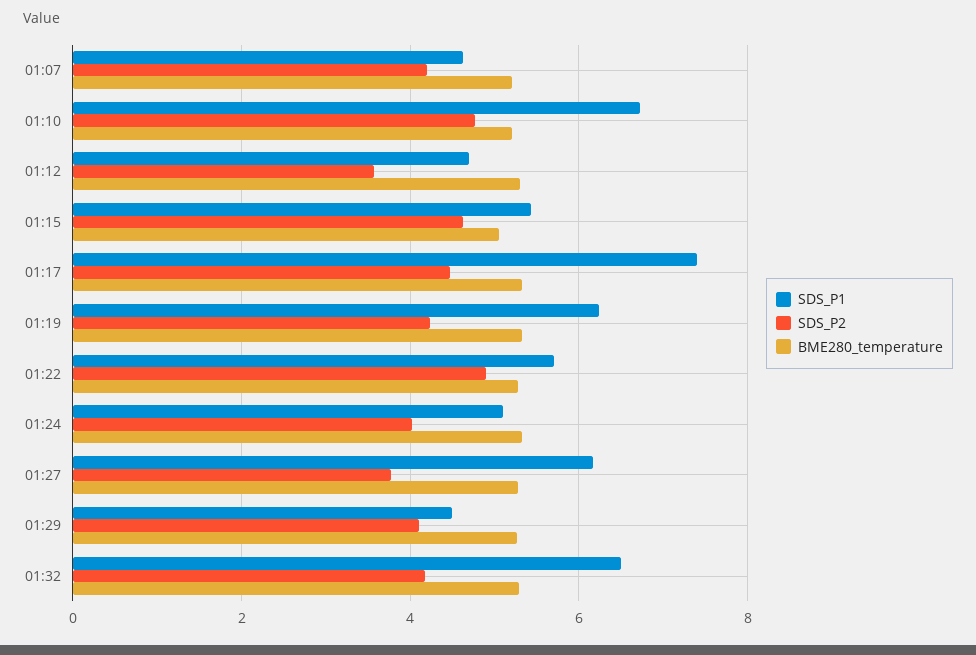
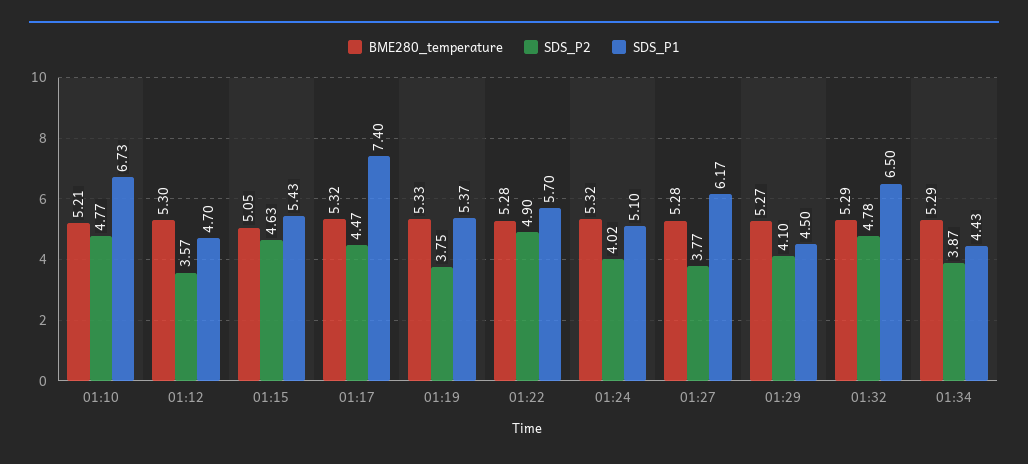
SDS_P1, 01:07: 4.6 -> none
SDS_P2, 01:07: 4.2 -> none
BME280_temperature, 01:07: 5.2 -> none
SDS_P1, 01:19: 6.2 -> 5.37
SDS_P2, 01:19: 4.2 -> 3.75
SDS_P2, 01:32: 4.2 -> 4.78
BME280_temperature, 01:34: none -> 5.29
SDS_P2, 01:34: none -> 3.87
SDS_P1, 01:34: none -> 4.43

